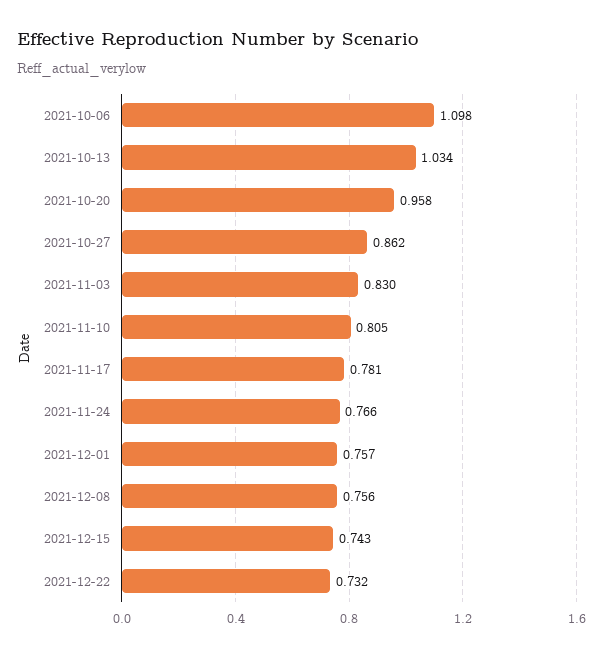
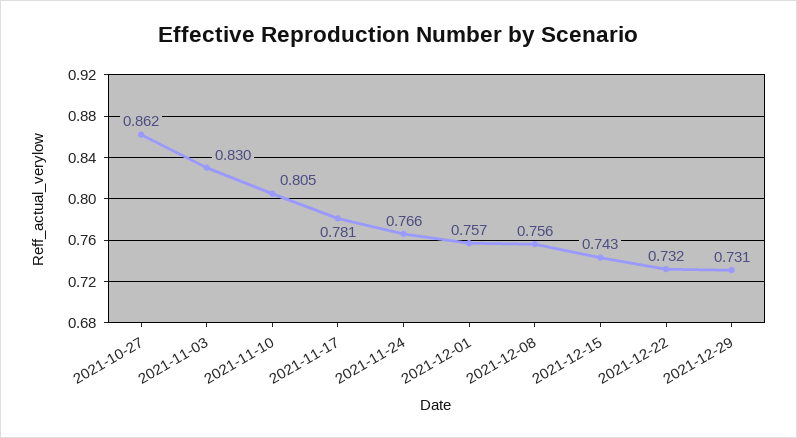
2021-10-06: 1.098 -> none
2021-10-13: 1.034 -> none
2021-10-20: 0.958 -> none
2021-12-29: none -> 0.731

